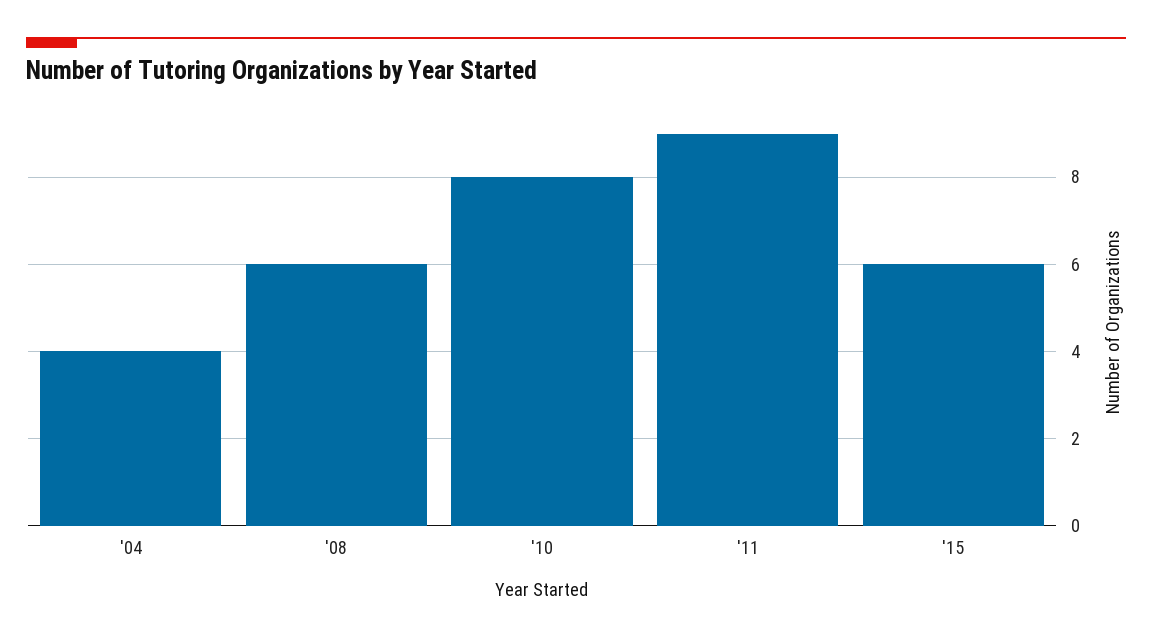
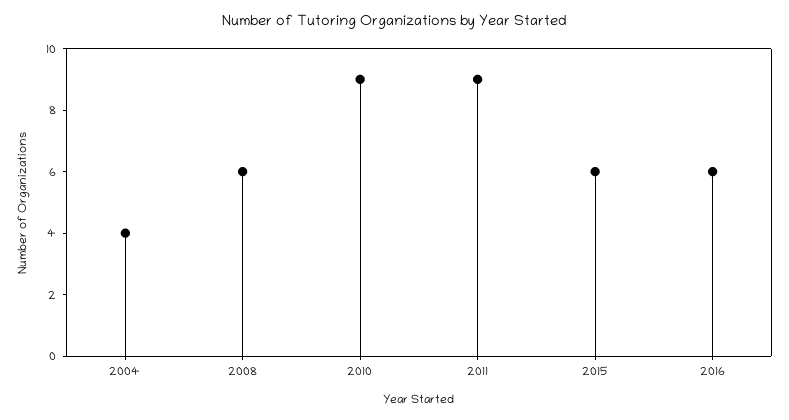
'10: 8 -> 9
2016: none -> 6

